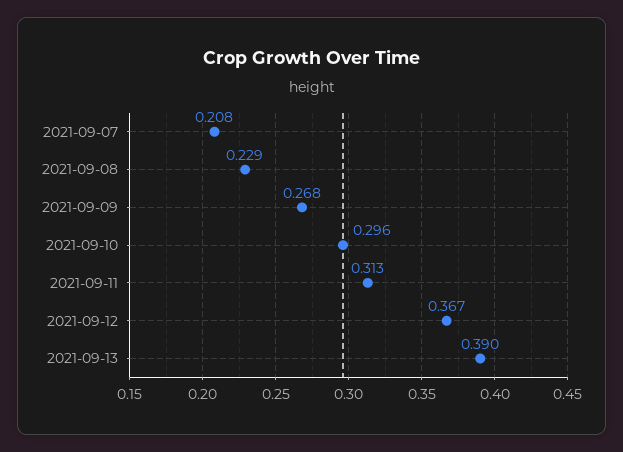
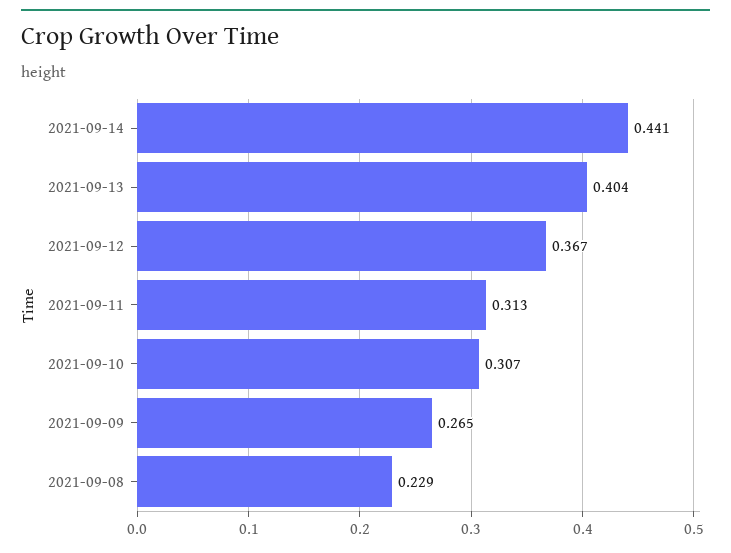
2021-09-07: 0.208 -> none
2021-09-09: 0.268 -> 0.265
2021-09-10: 0.296 -> 0.307
2021-09-13: 0.39 -> 0.404
2021-09-14: none -> 0.441

